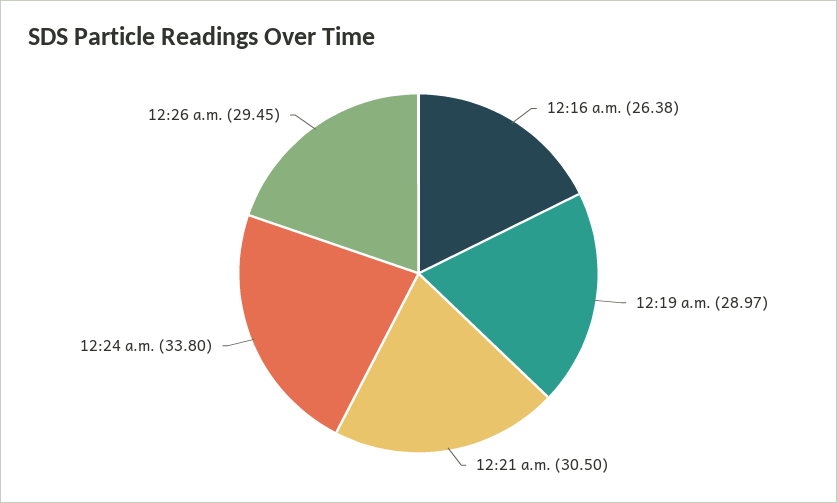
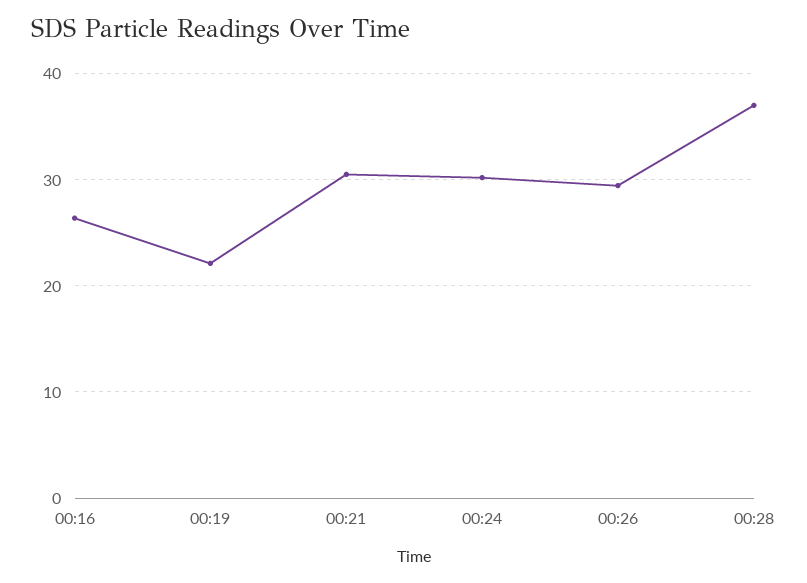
12:19 a.m.: 28.97 -> 22
12:24 a.m.: 33.8 -> 30
00:28: none -> 37

